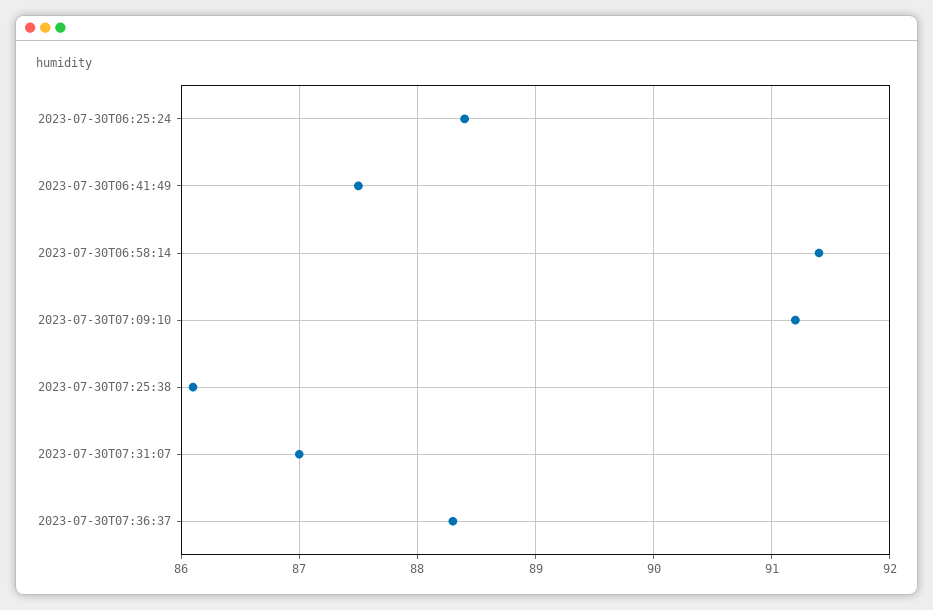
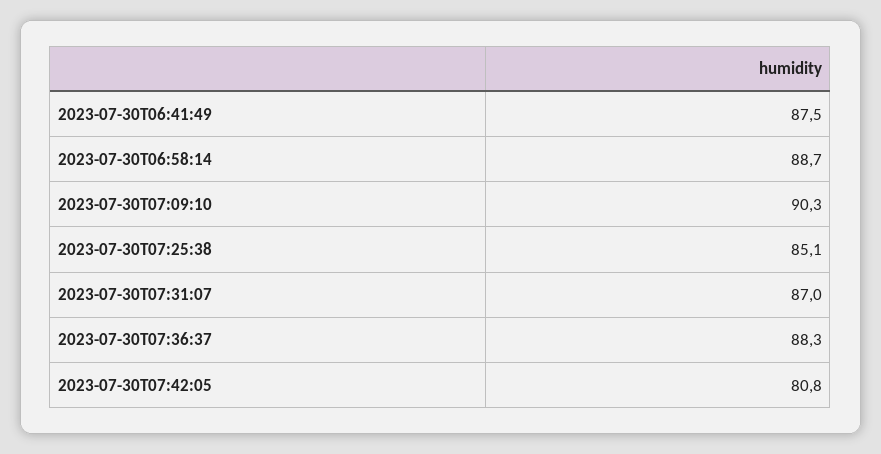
2023-07-30T06:25:24: 88.4 -> none
2023-07-30T06:58:14: 91.4 -> 88.7
2023-07-30T07:09:10: 91.2 -> 90.3
2023-07-30T07:25:38: 86.1 -> 85.1
2023-07-30T07:42:05: none -> 80.8

